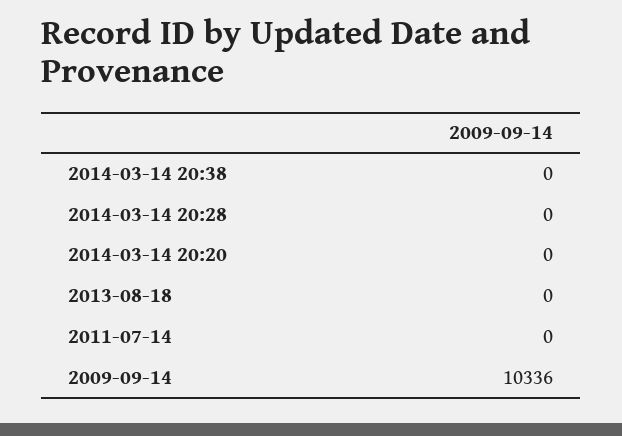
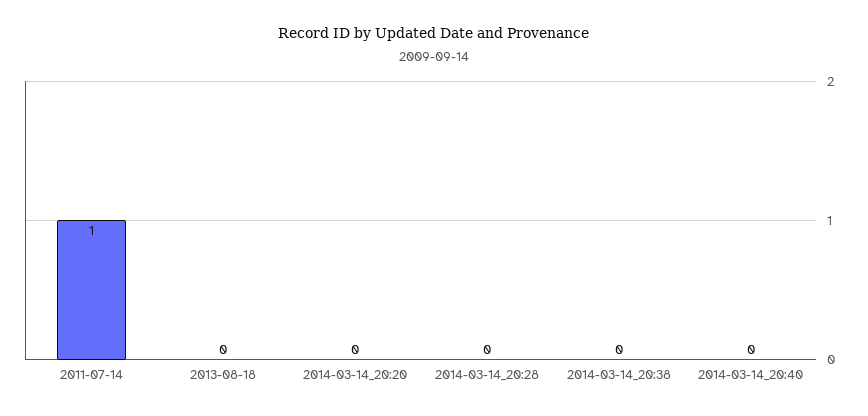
2011-07-14: 0 -> 1
2009-09-14: 10336 -> none
2014-03-14_20:40: none -> 0

